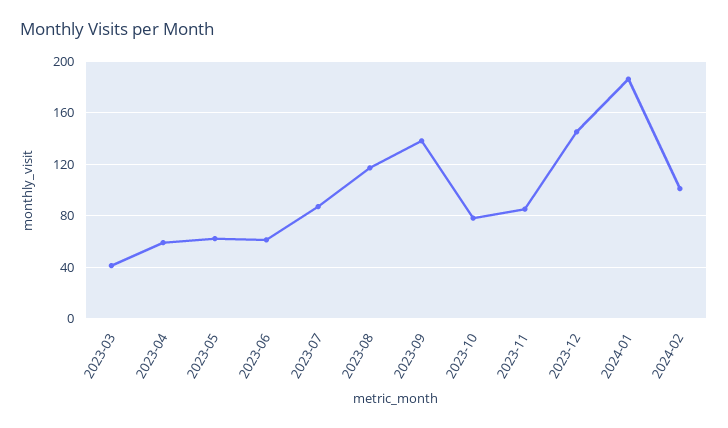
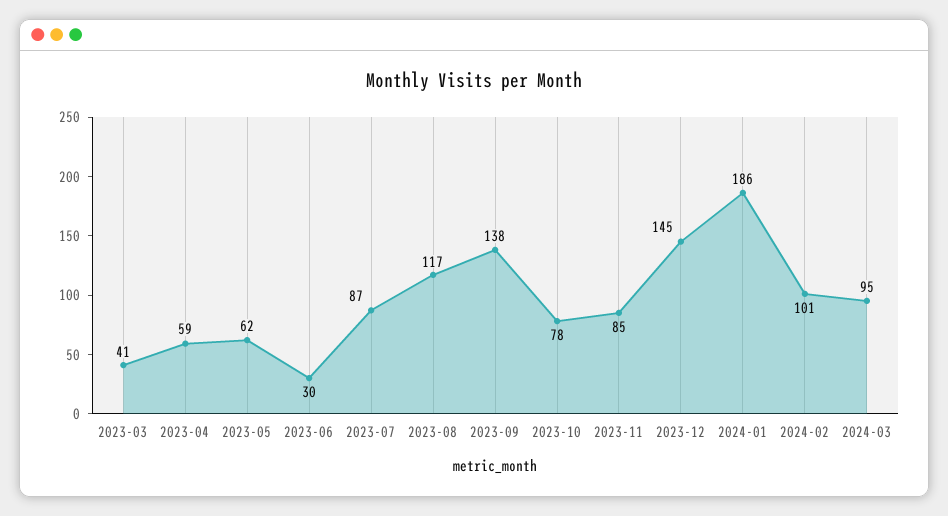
2023-06: 60 -> 30
2024-03: none -> 95

